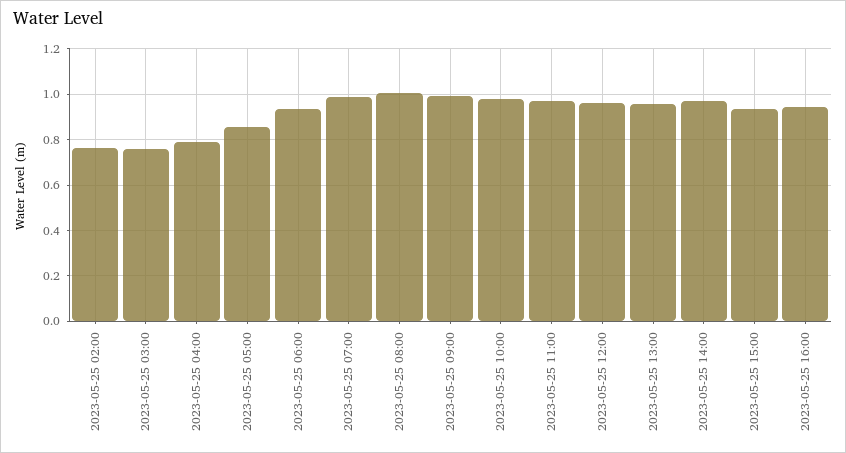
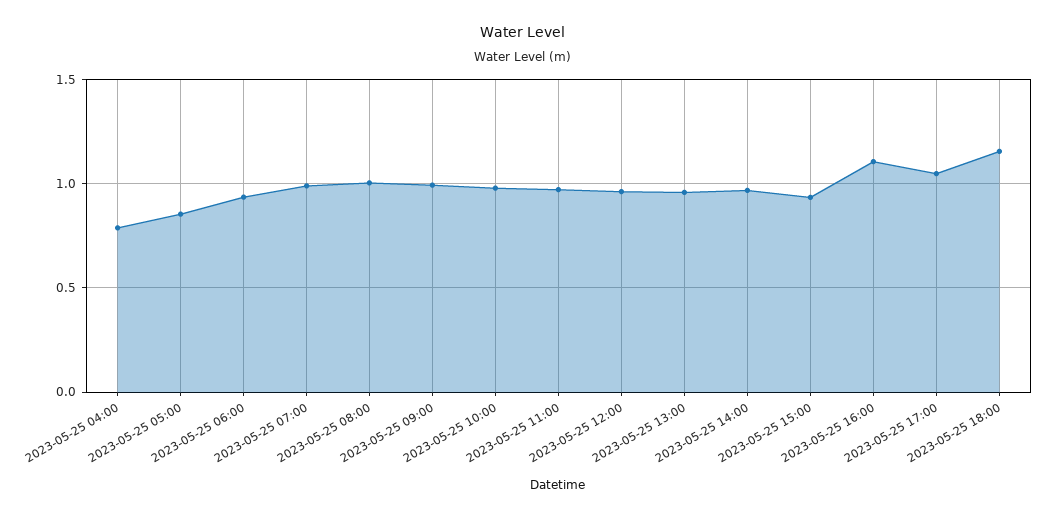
2023-05-25 02:00: 0.75 -> none
2023-05-25 03:00: 0.75 -> none
2023-05-25 16:00: 0.95 -> 1.1
2023-05-25 17:00: none -> 1.05
2023-05-25 18:00: none -> 1.15

